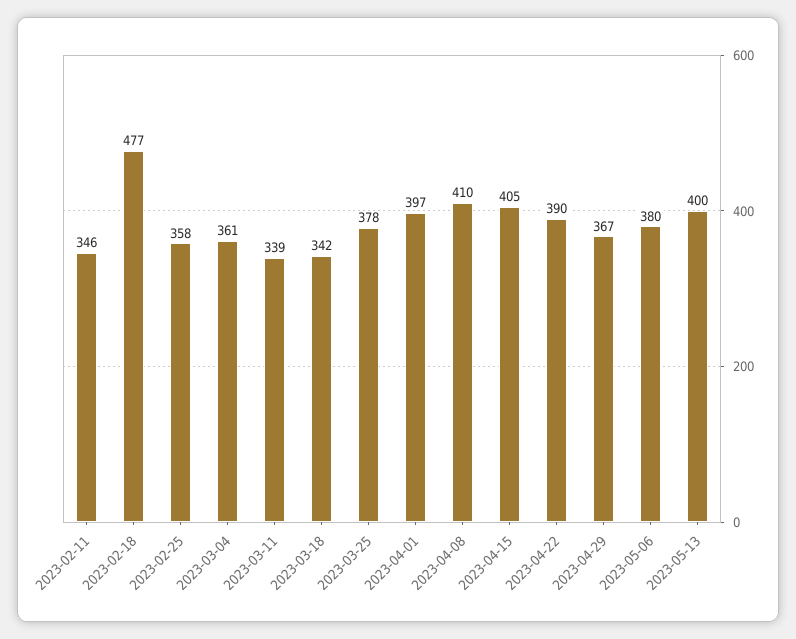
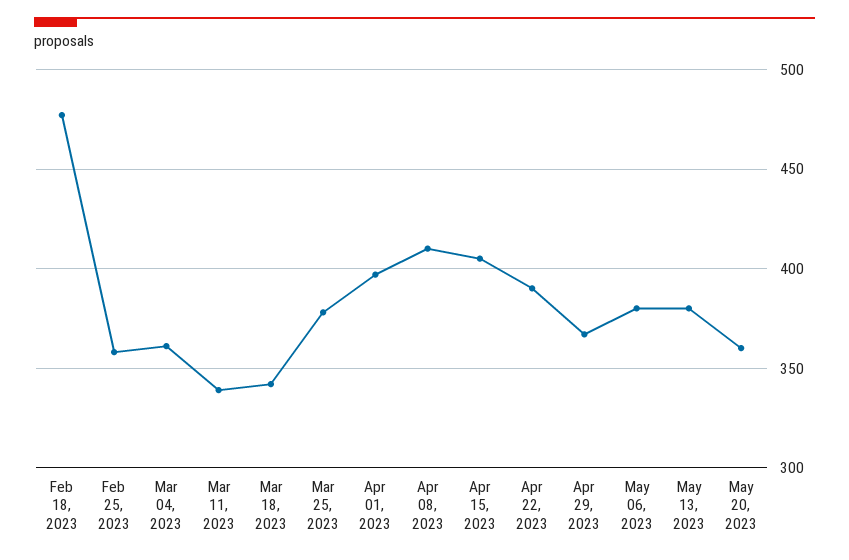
2023-02-11: 346 -> none
2023-05-13: 400 -> 380
May 20, 2023: none -> 360

